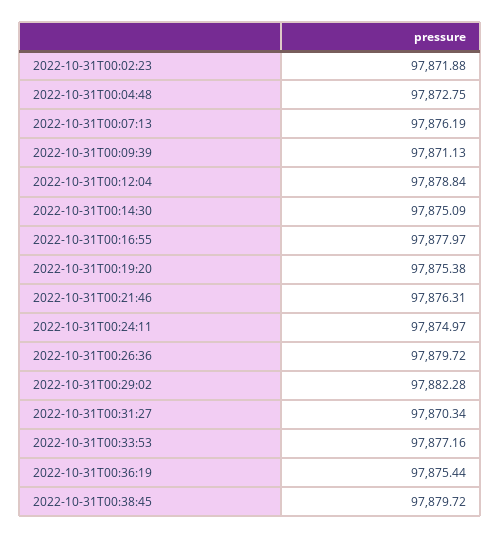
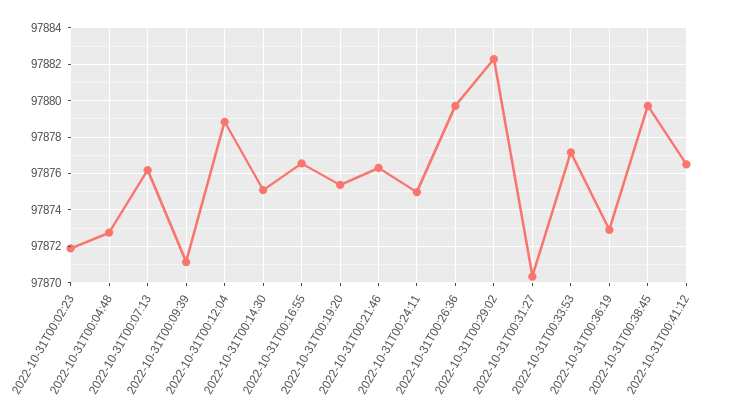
2022-10-31T00:16:55: 97877.97 -> 97876.5
2022-10-31T00:36:19: 97875.44 -> 97873
2022-10-31T00:41:12: none -> 97876.5

